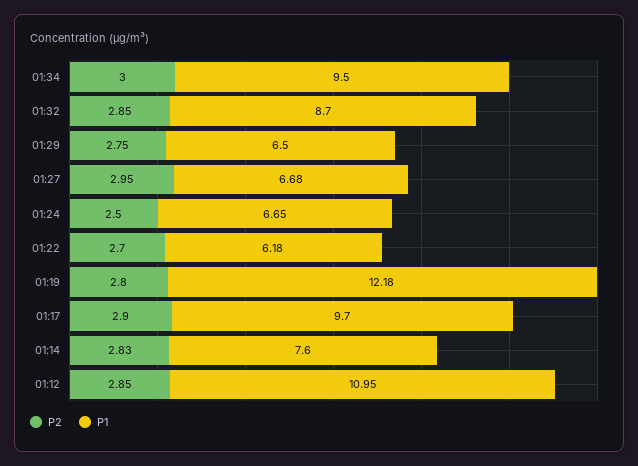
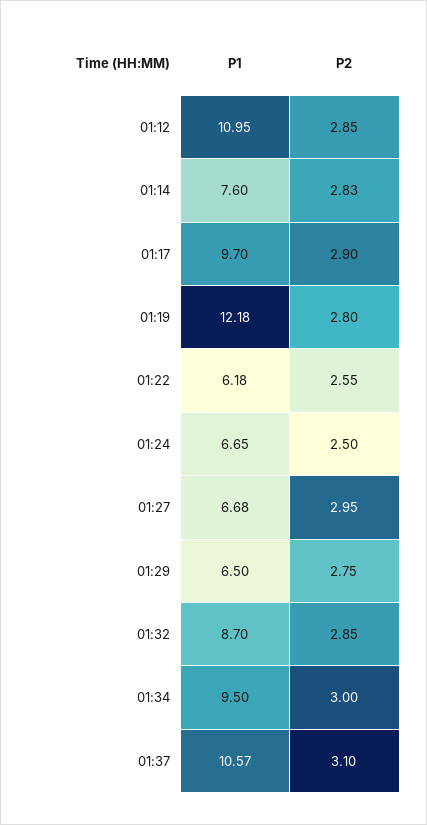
P2, 01:22: 2.7 -> 2.55
P1, 01:37: none -> 10.57
P2, 01:37: none -> 3.1

